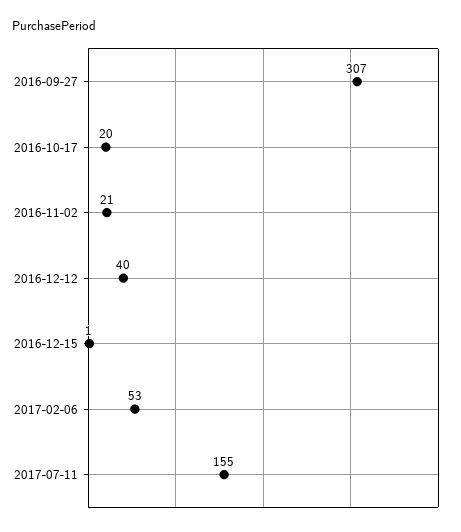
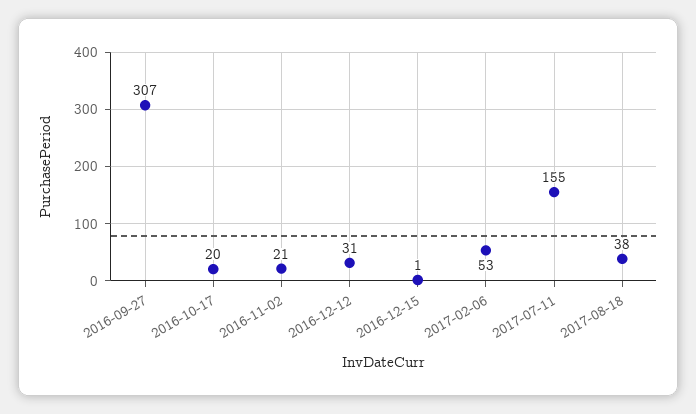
2016-12-12: 40 -> 31
2017-08-18: none -> 38

